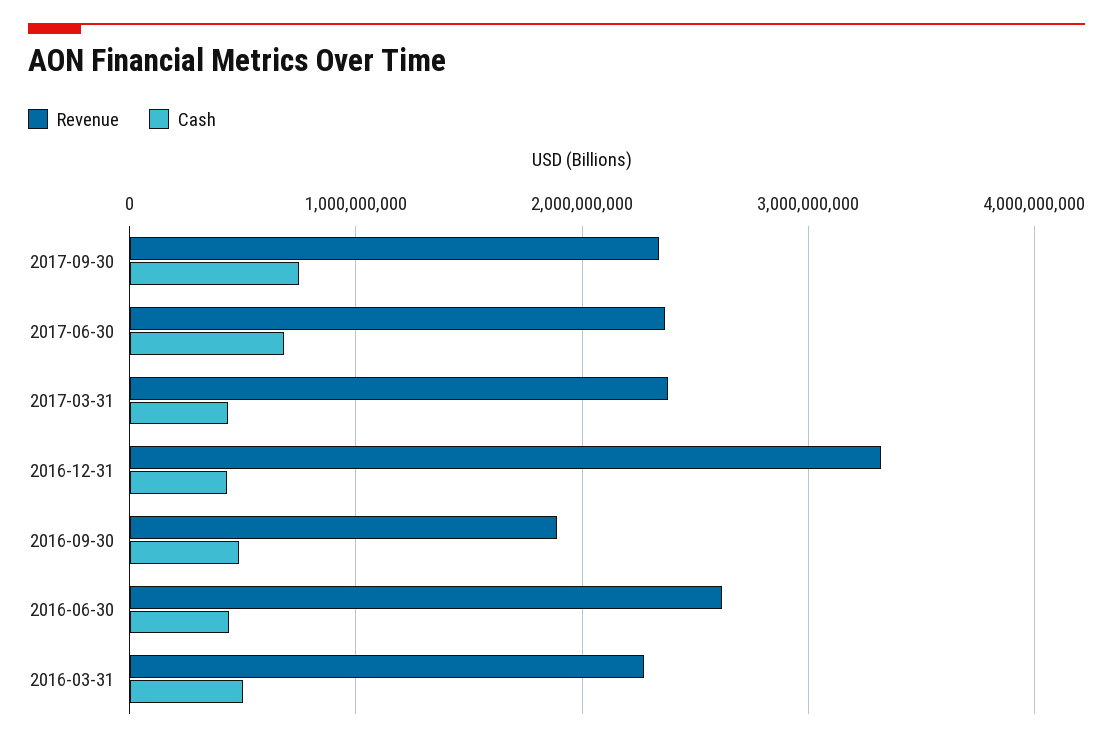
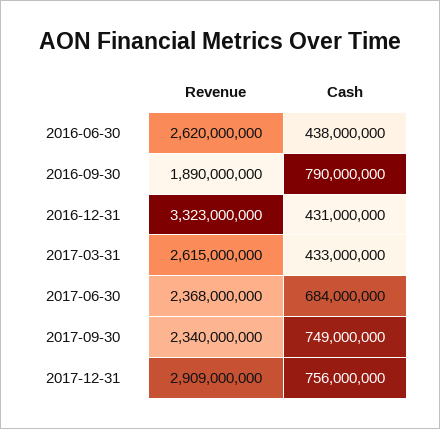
Revenue, 2017-03-31: 2400000000 -> 2615000000
Cash, 2016-09-30: 500000000 -> 790000000
Revenue, 2016-03-31: 2300000000 -> none
Cash, 2016-03-31: 500000000 -> none
Revenue, 2017-12-31: none -> 2909000000
Cash, 2017-12-31: none -> 756000000

